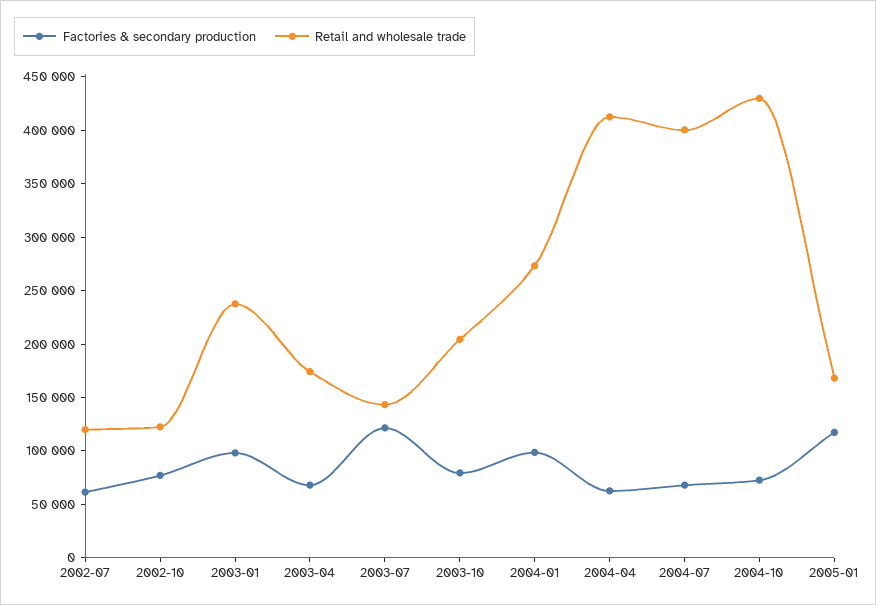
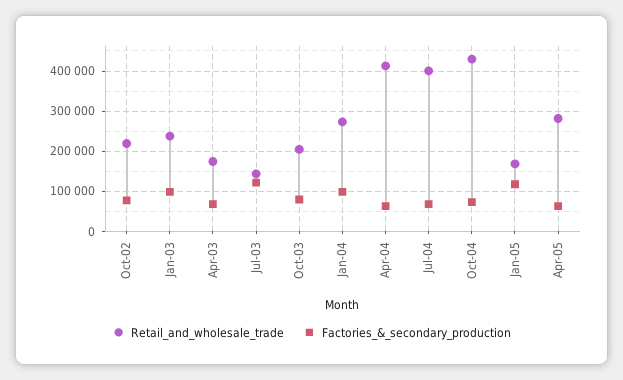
Factories & secondary production, 2002-07: 60000 -> none
Retail and wholesale trade, 2002-07: 120000 -> none
Retail and wholesale trade, 2002-10: 120000 -> 220000
Retail and wholesale trade, Apr-05: none -> 280000
Factories & secondary production, Apr-05: none -> 60000

